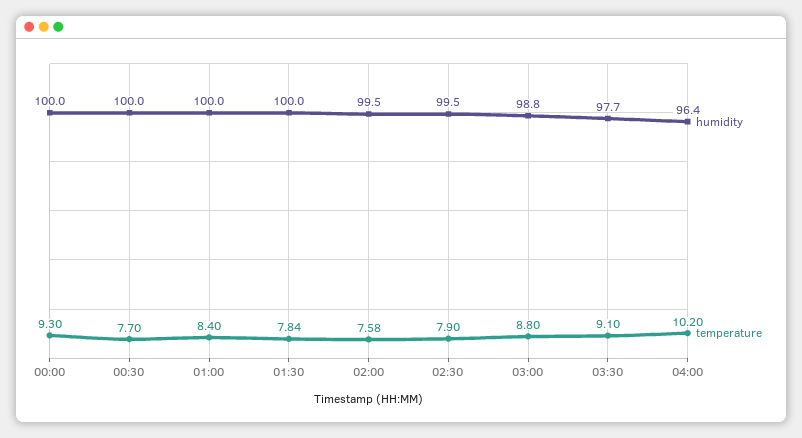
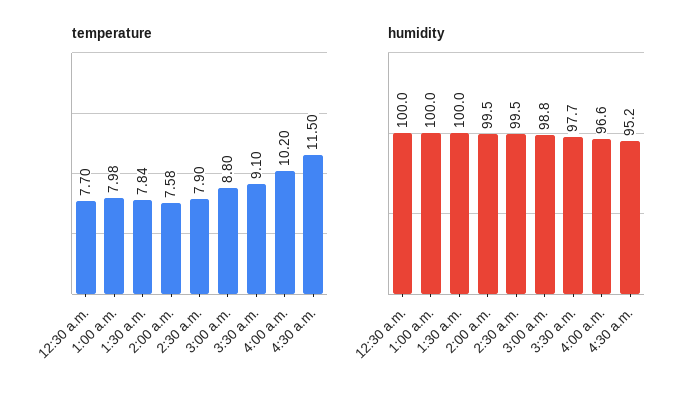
humidity, 00:00: 100 -> none
temperature, 00:00: 9.3 -> none
temperature, 01:00: 8.4 -> 7.98
humidity, 04:00: 96.4 -> 96.6
temperature, 4:30 a.m.: none -> 11.5
humidity, 4:30 a.m.: none -> 95.2

